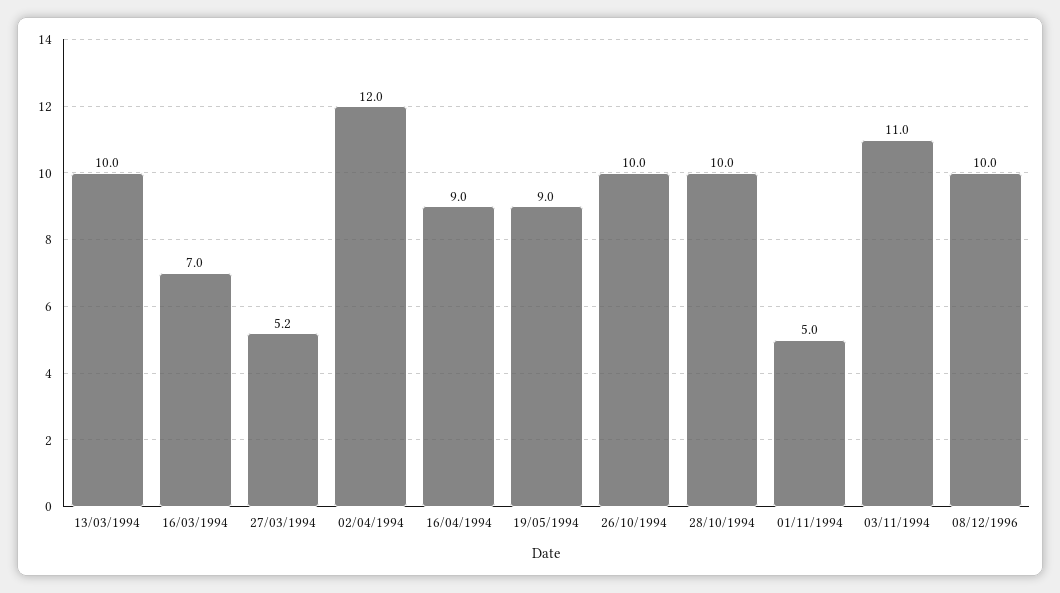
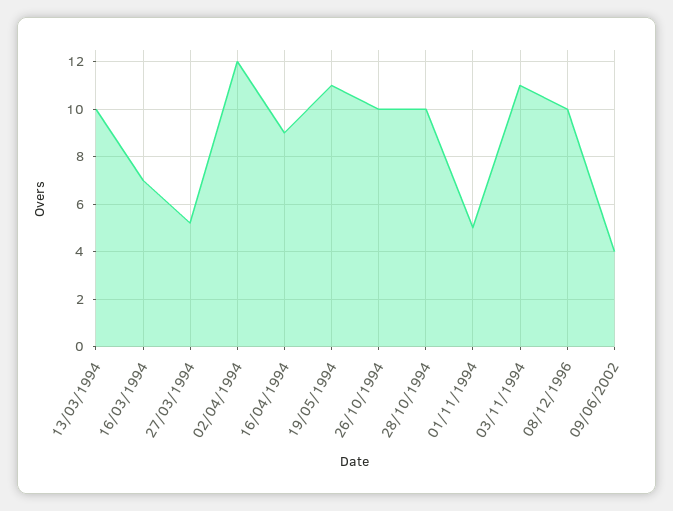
19/05/1994: 9 -> 11
09/06/2002: none -> 4

